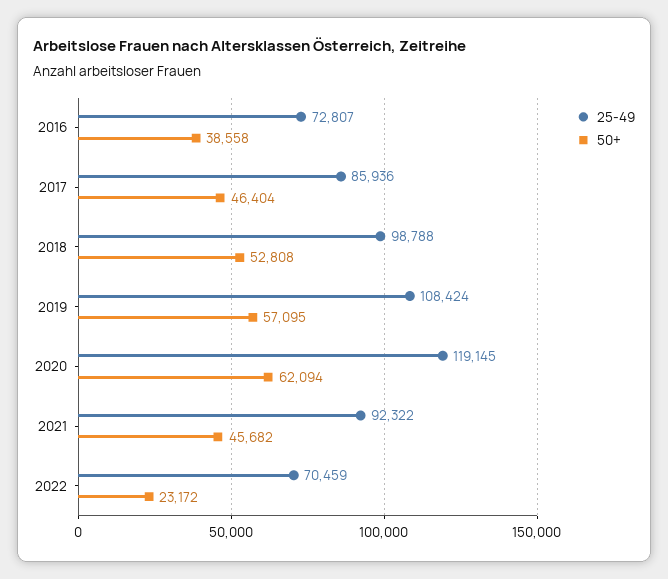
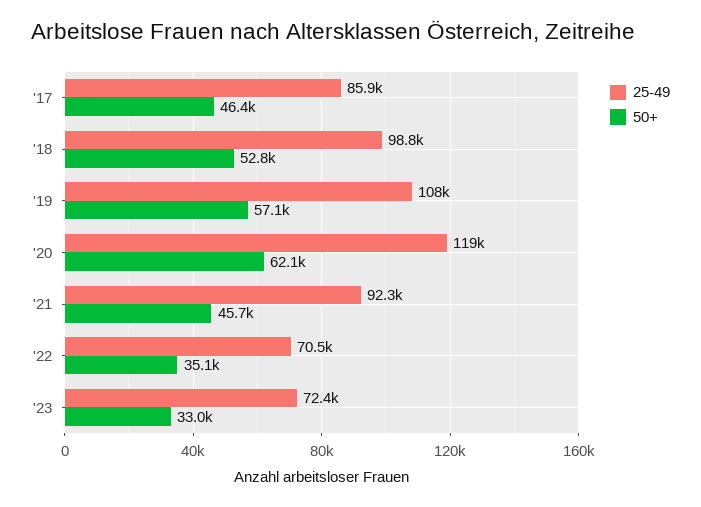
25-49, 2016: 72807 -> none
50+, 2016: 38558 -> none
50+, 2022: 23172 -> 35100
25-49, '23: none -> 72400
50+, '23: none -> 33000

